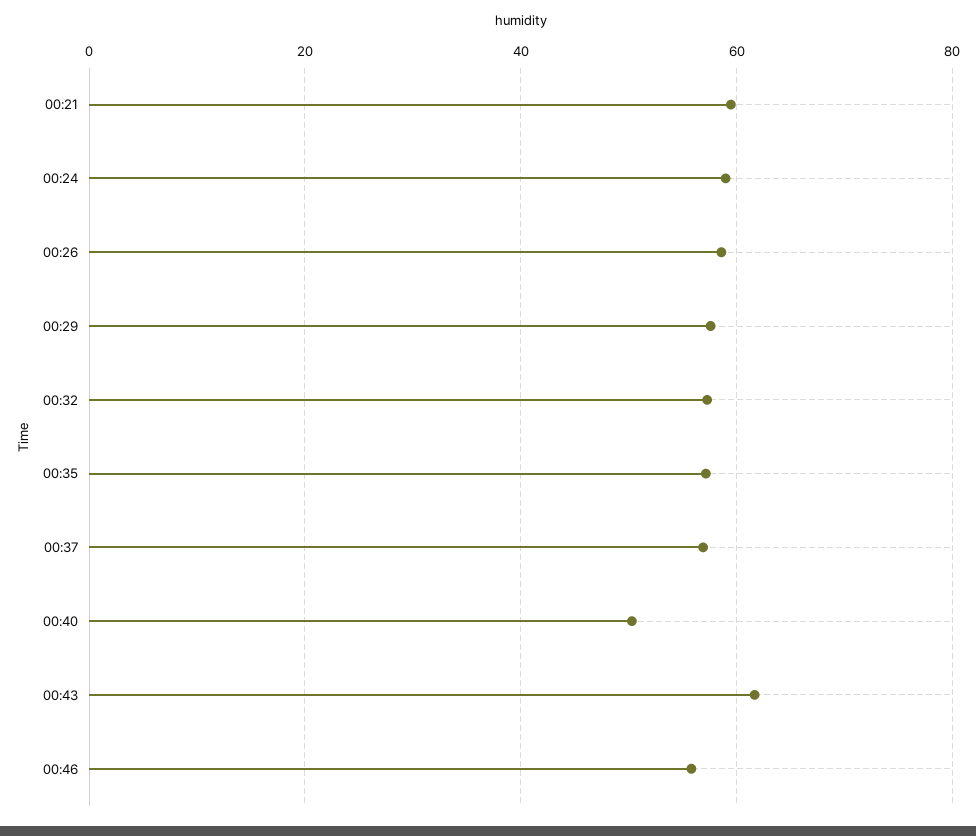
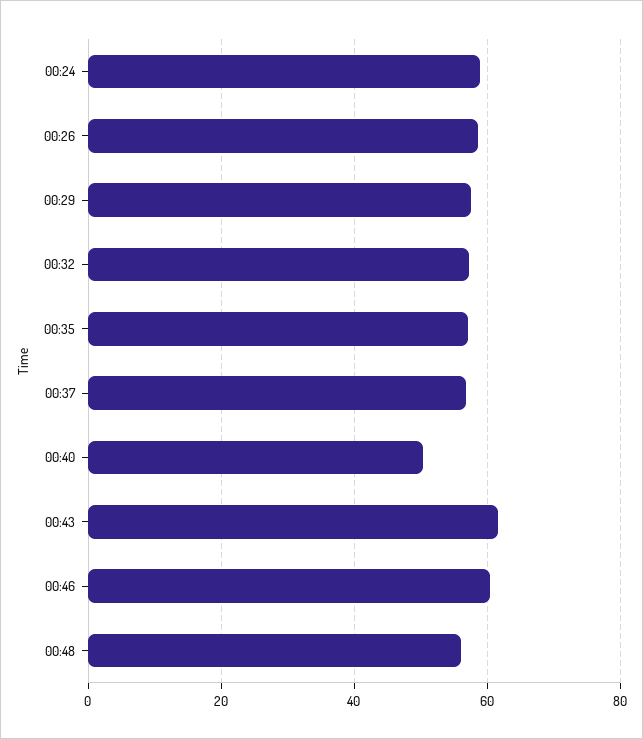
00:21: 60 -> none
00:46: 56 -> 60
00:48: none -> 56

